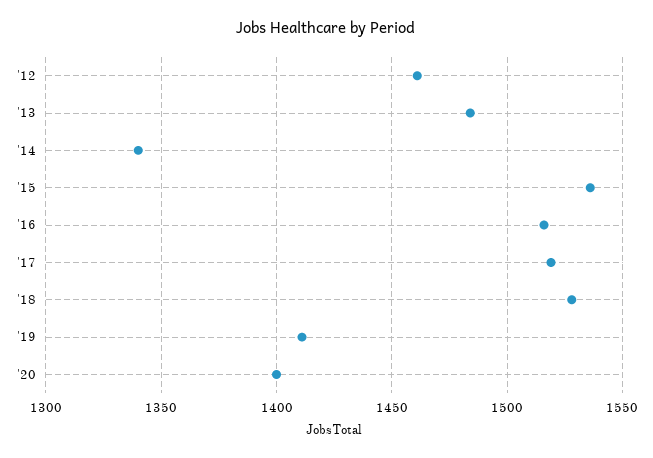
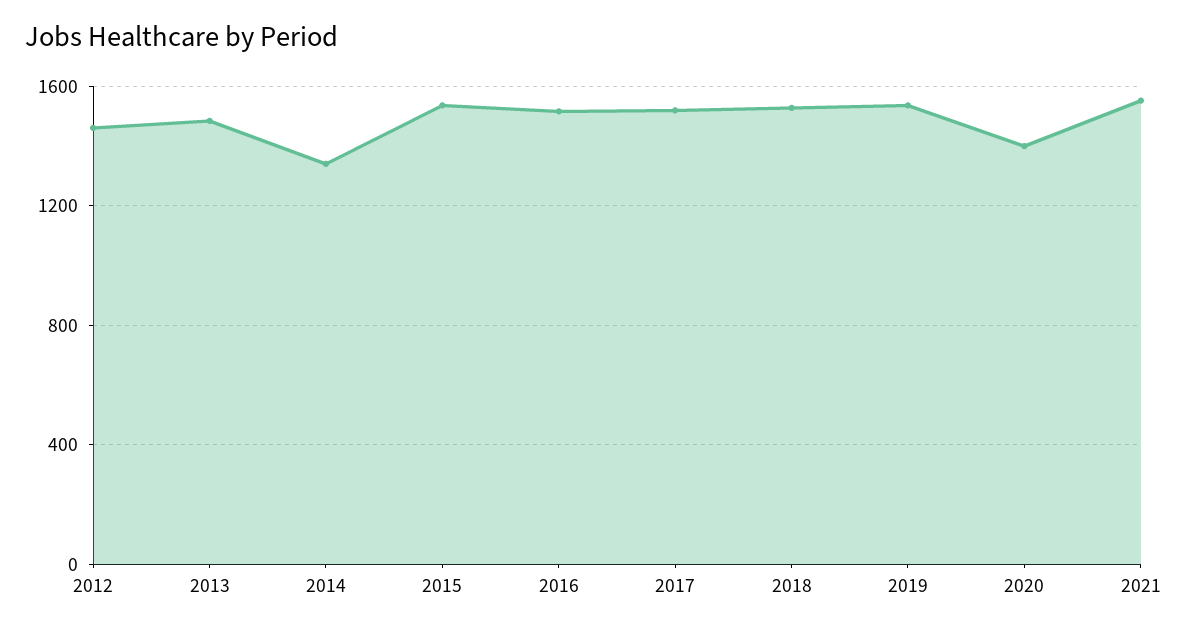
'19: 1410 -> 1550
2021: none -> 1550

